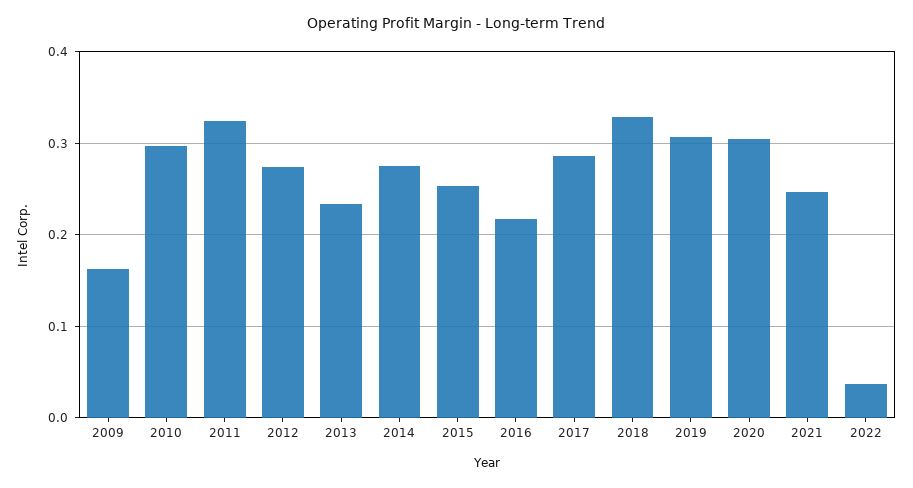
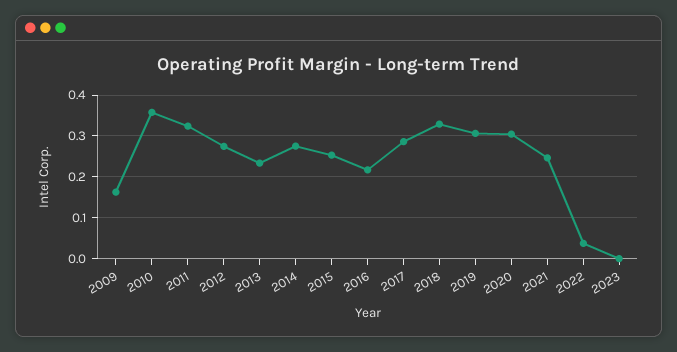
2010: 0.3 -> 0.36
2023: none -> 0

